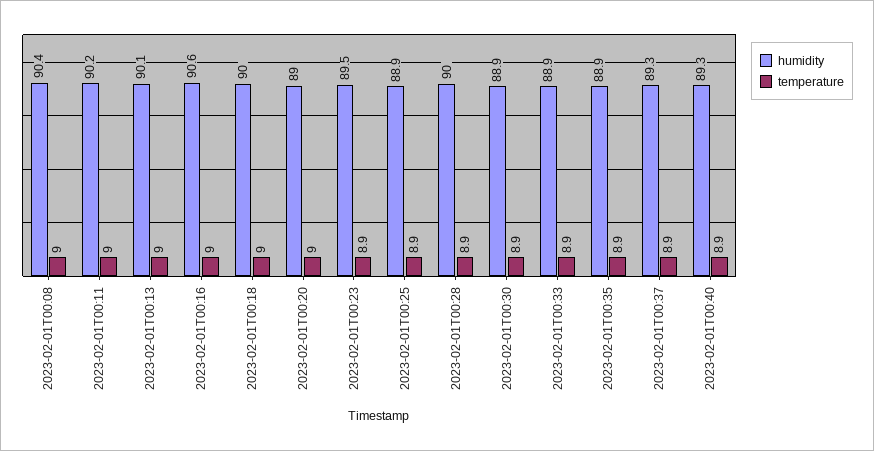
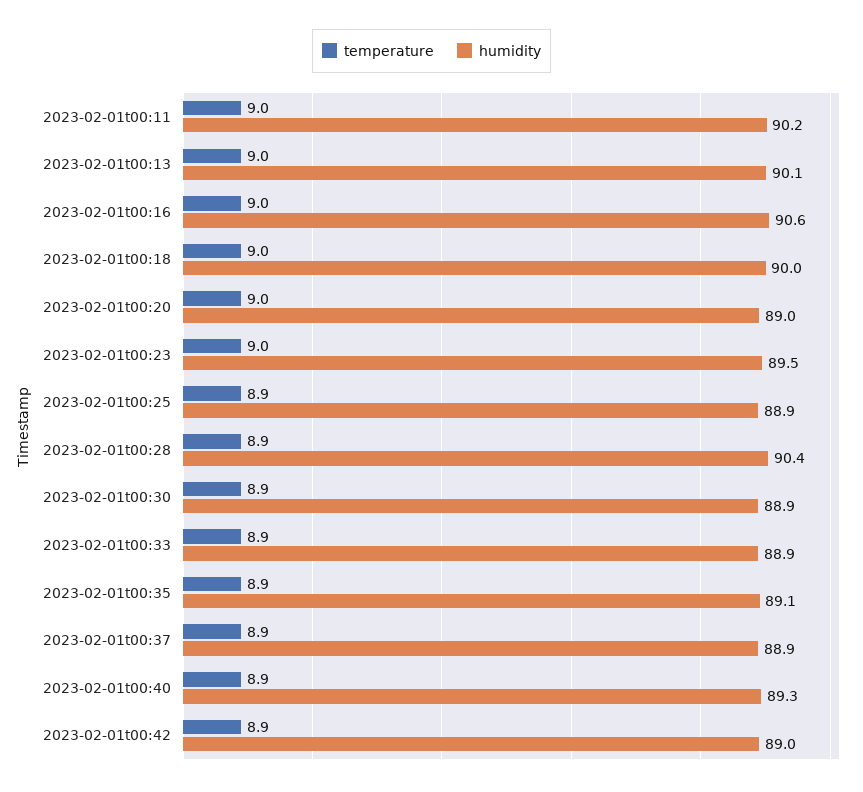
humidity, 2023-02-01T00:08: 90.4 -> none
temperature, 2023-02-01T00:08: 9 -> none
temperature, 2023-02-01T00:23: 8.9 -> 9
humidity, 2023-02-01T00:28: 90 -> 90.4
humidity, 2023-02-01T00:35: 88.9 -> 89.1
humidity, 2023-02-01T00:37: 89.3 -> 88.9
temperature, 2023-02-01t00:42: none -> 8.9
humidity, 2023-02-01t00:42: none -> 89

